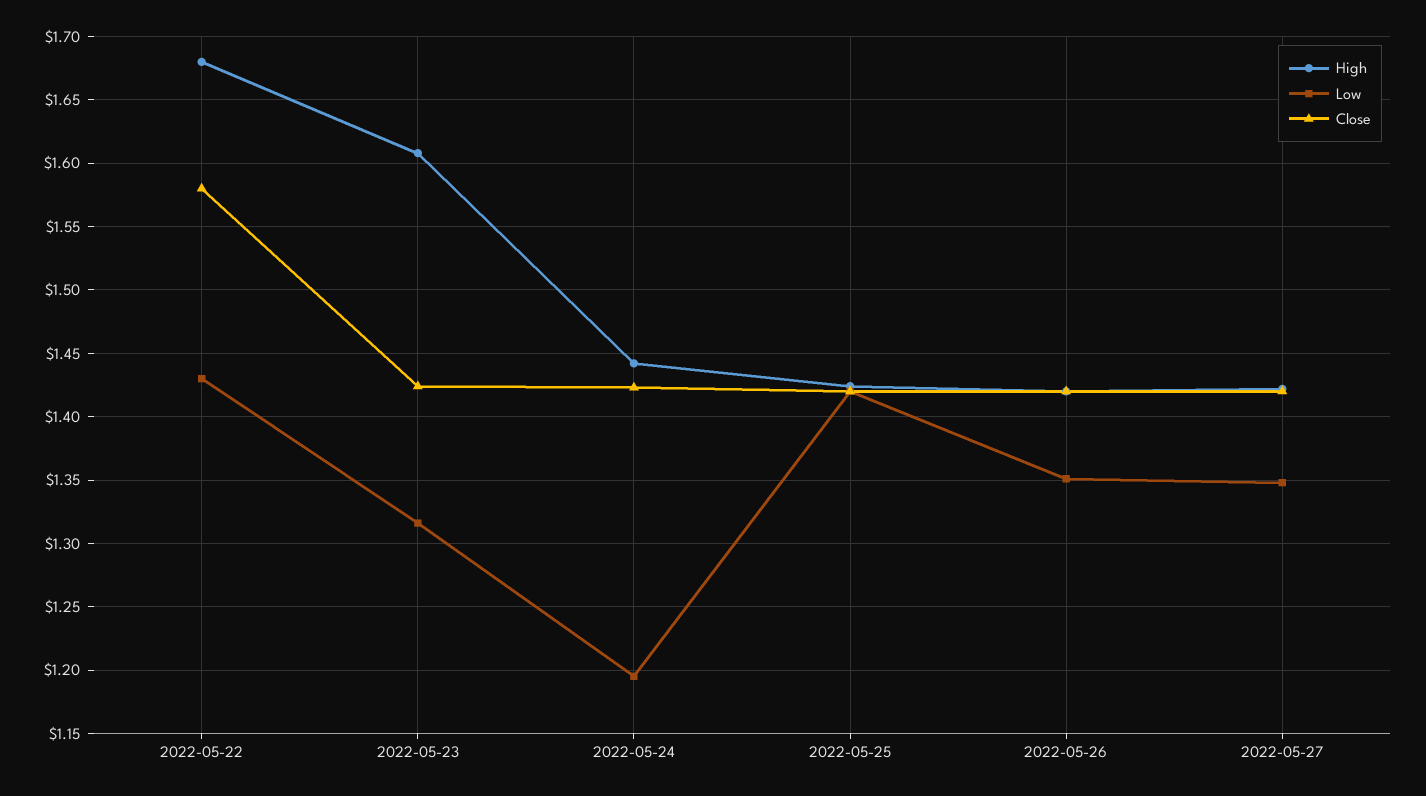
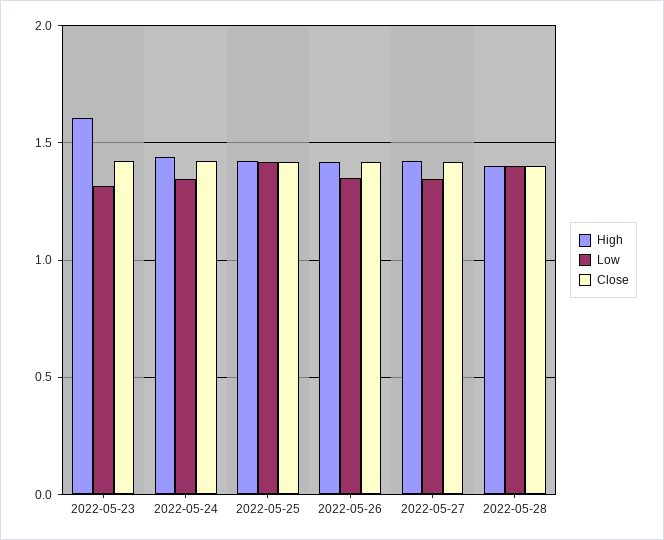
High, 2022-05-22: 1.68 -> none
Low, 2022-05-22: 1.43 -> none
Close, 2022-05-22: 1.58 -> none
Low, 2022-05-24: 1.195 -> 1.35
High, 2022-05-28: none -> 1.4
Low, 2022-05-28: none -> 1.4
Close, 2022-05-28: none -> 1.4

